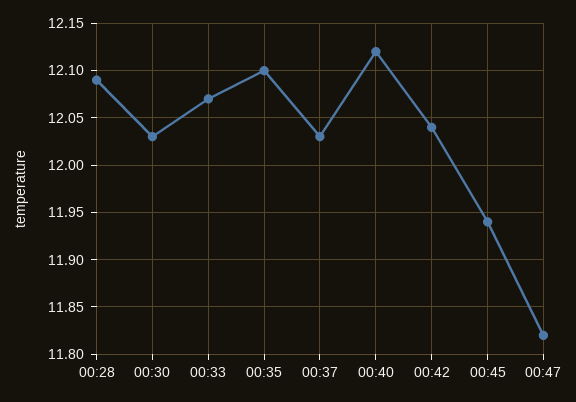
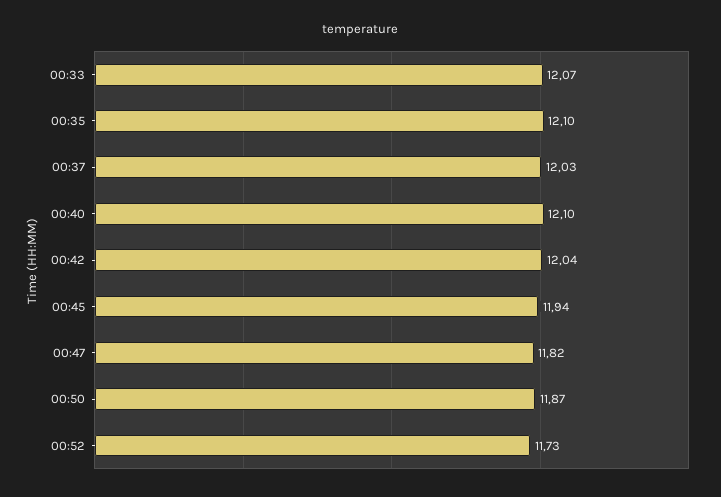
00:28: 12.09 -> none
00:30: 12.03 -> none
00:40: 12.12 -> 12.1
00:50: none -> 11.87
00:52: none -> 11.73

